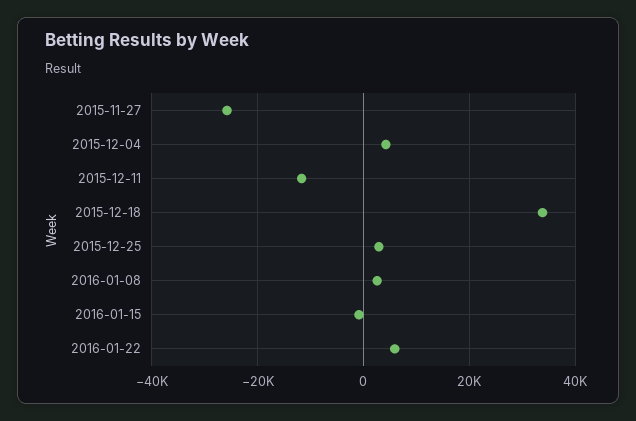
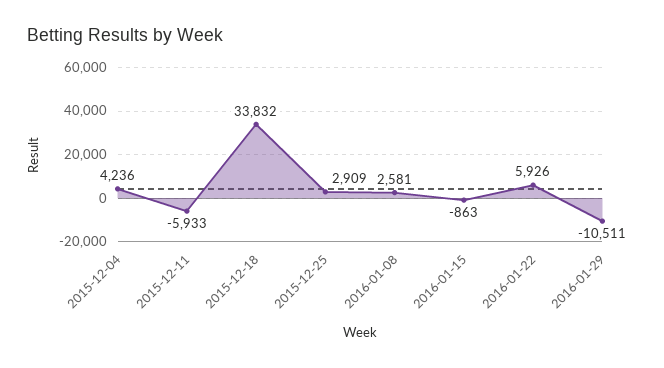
2015-11-27: -26000 -> none
2015-12-11: -12000 -> -5933
2016-01-29: none -> -10511

